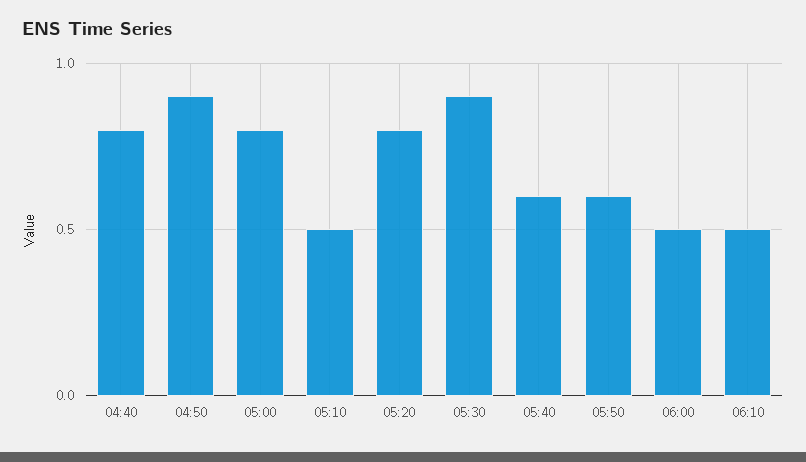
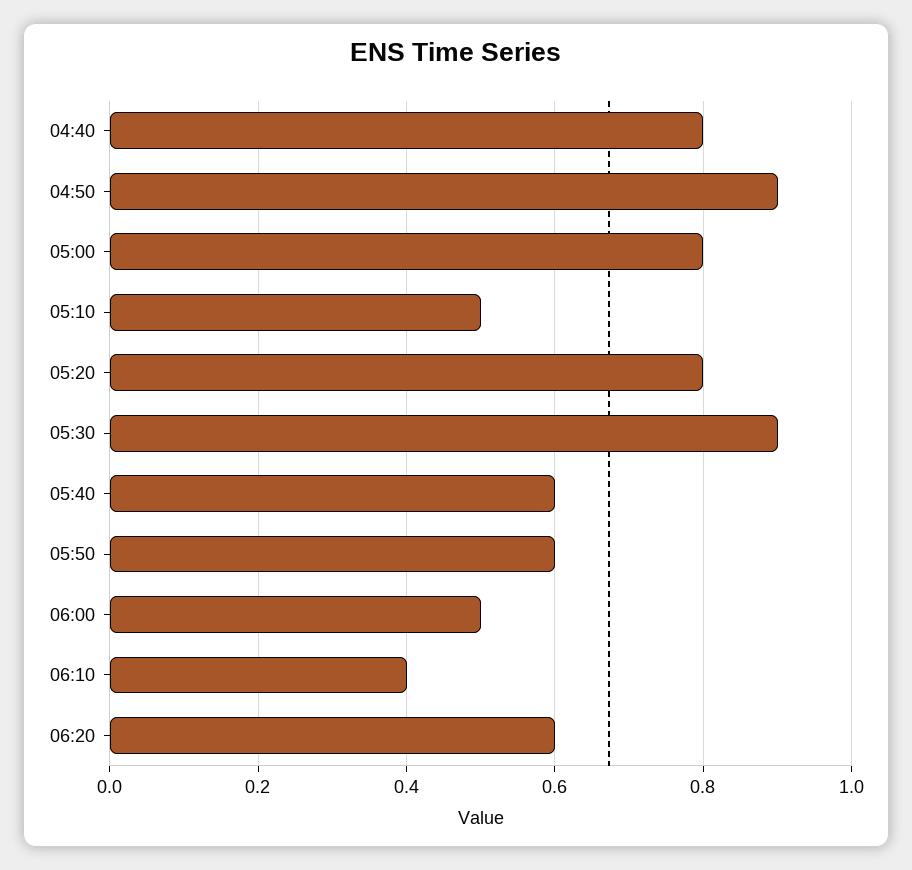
06:10: 0.5 -> 0.4
06:20: none -> 0.6

